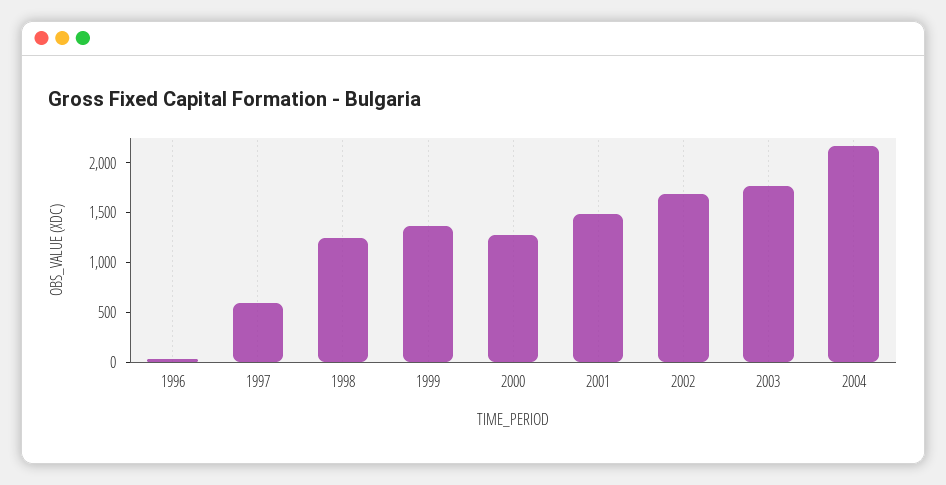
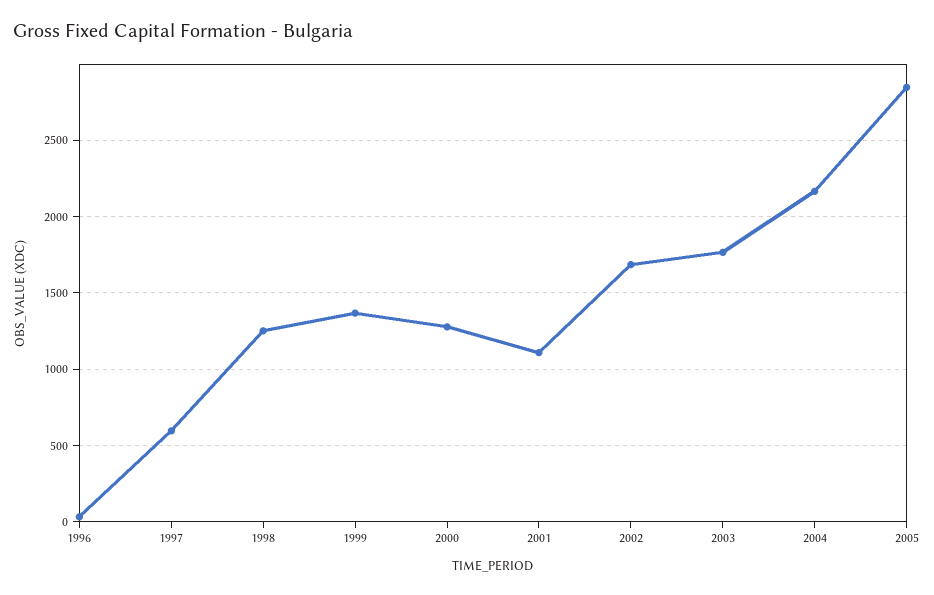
2001: 1500 -> 1100
2005: none -> 2850

